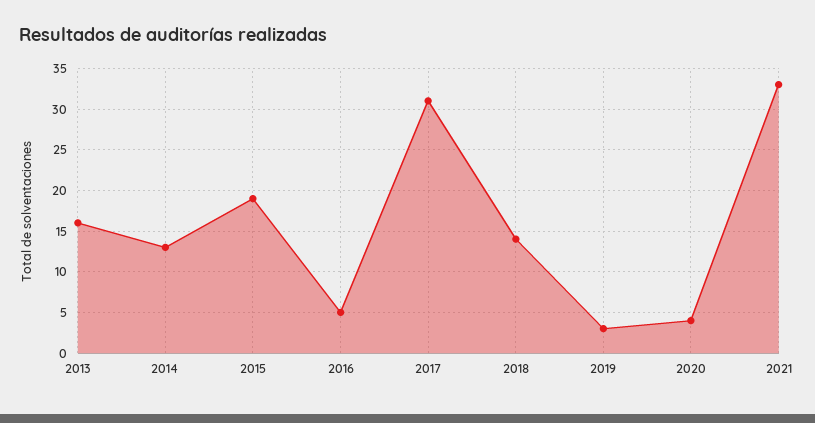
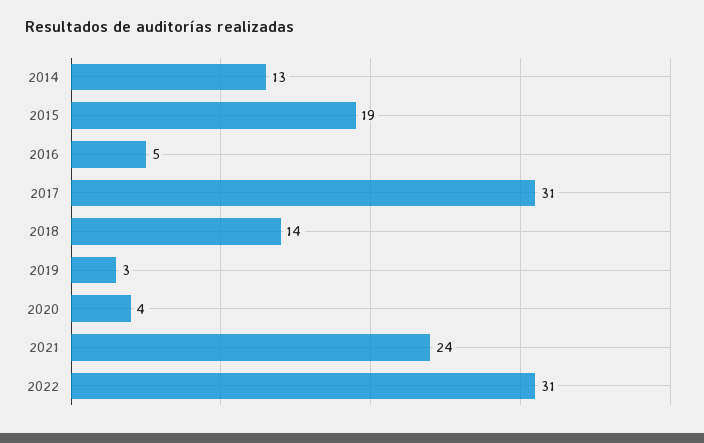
2013: 16 -> none
2021: 33 -> 24
2022: none -> 31

